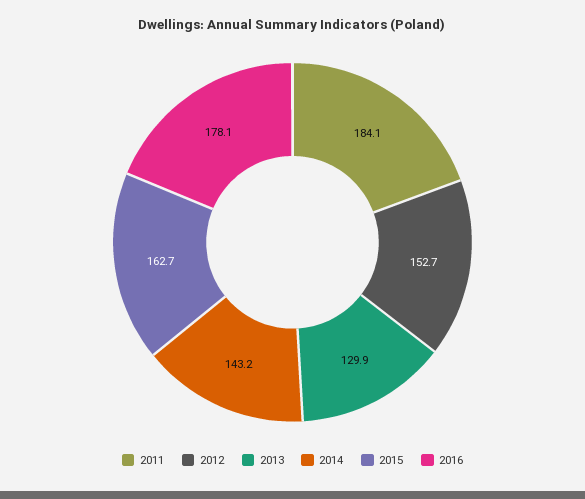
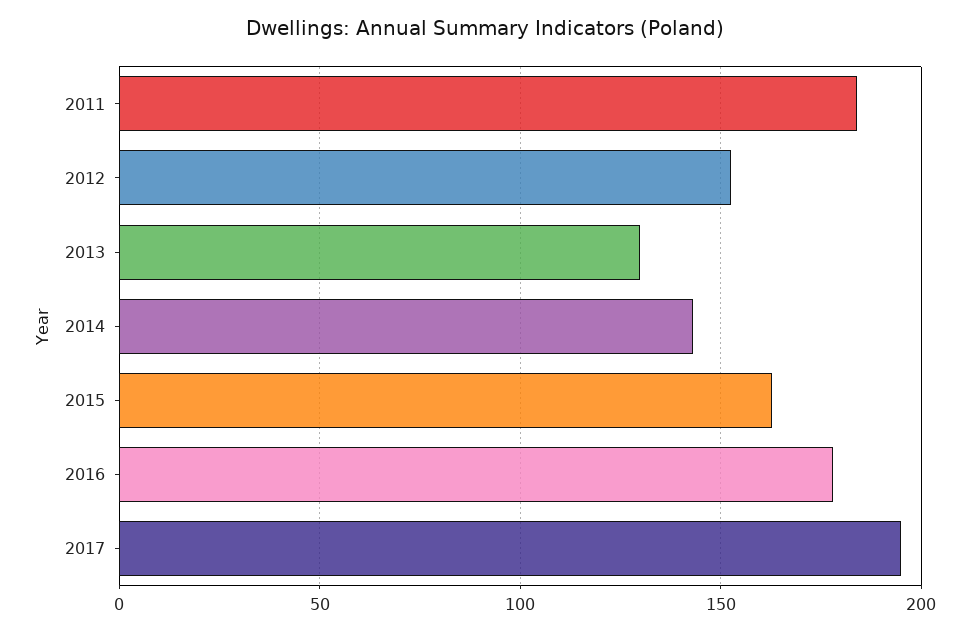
2017: none -> 195

